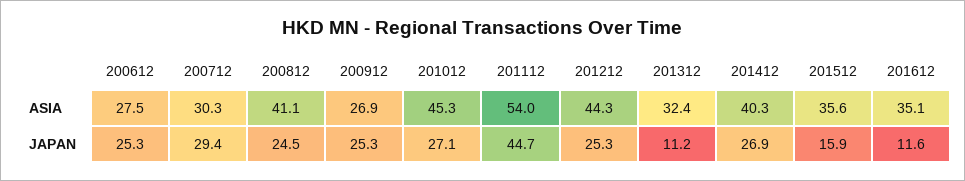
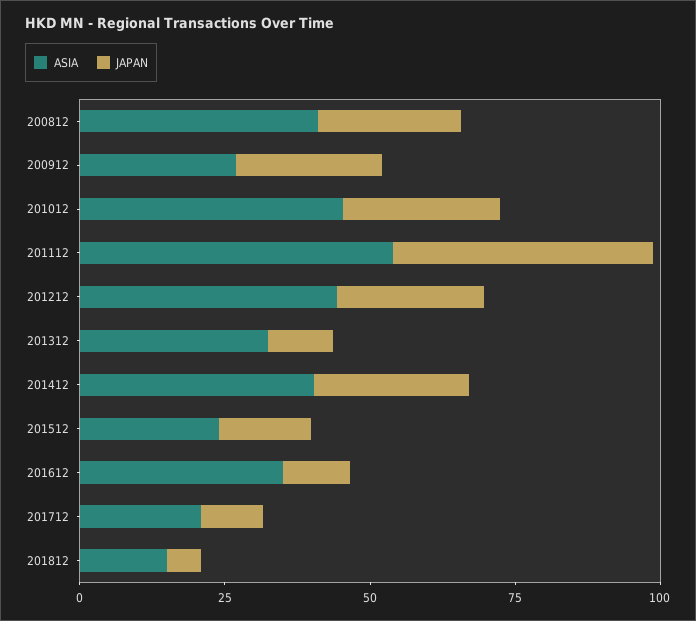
ASIA, 200612: 27.5 -> none
ASIA, 200712: 30.3 -> none
ASIA, 201512: 35.6 -> 25
JAPAN, 200612: 25.3 -> none
JAPAN, 200712: 29.4 -> none
ASIA, 201712: none -> 20
JAPAN, 201712: none -> 10
ASIA, 201812: none -> 15
JAPAN, 201812: none -> 5

